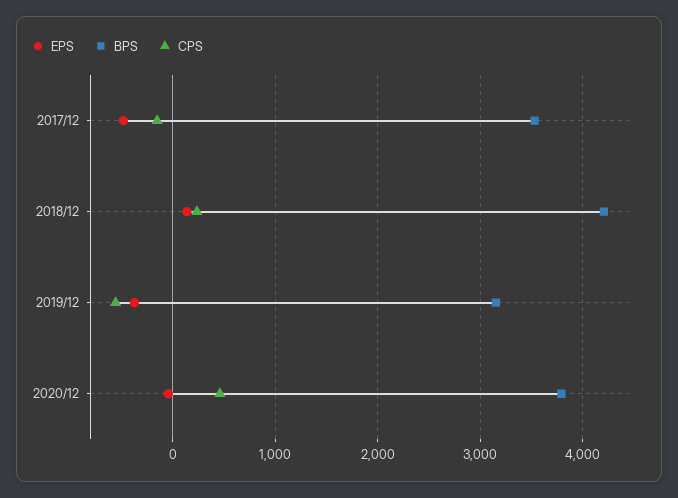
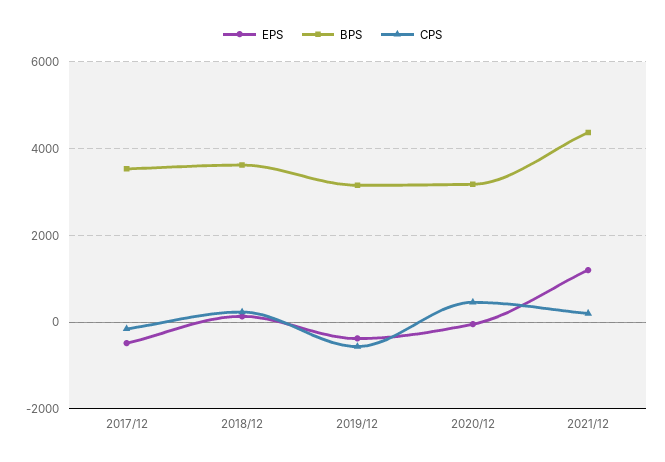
BPS, 2018/12: 4200 -> 3600
BPS, 2020/12: 3800 -> 3200
EPS, 2021/12: none -> 1200
BPS, 2021/12: none -> 4400
CPS, 2021/12: none -> 200

